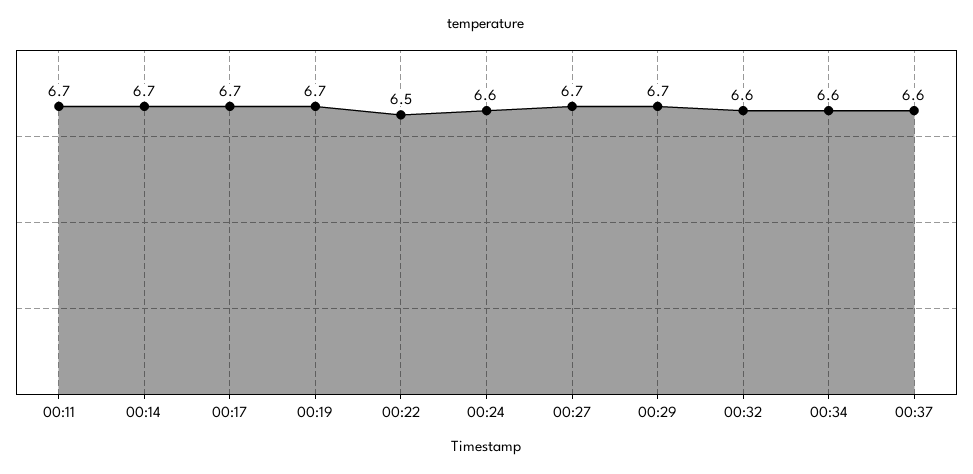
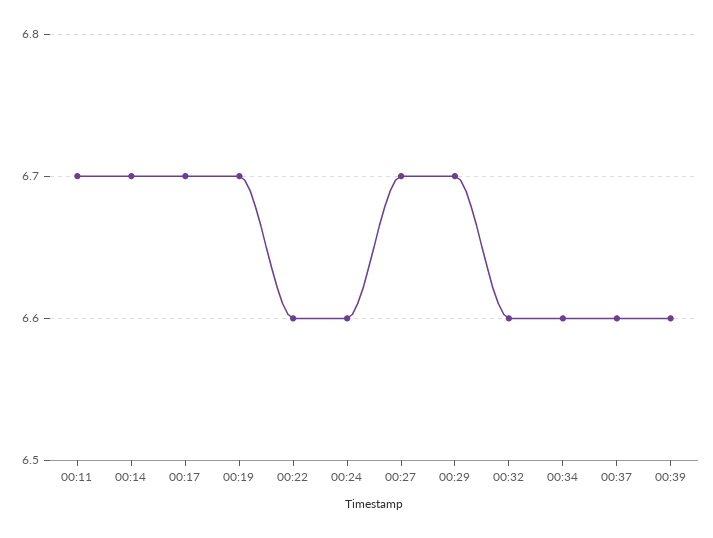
00:22: 6.5 -> 6.6
00:39: none -> 6.6

